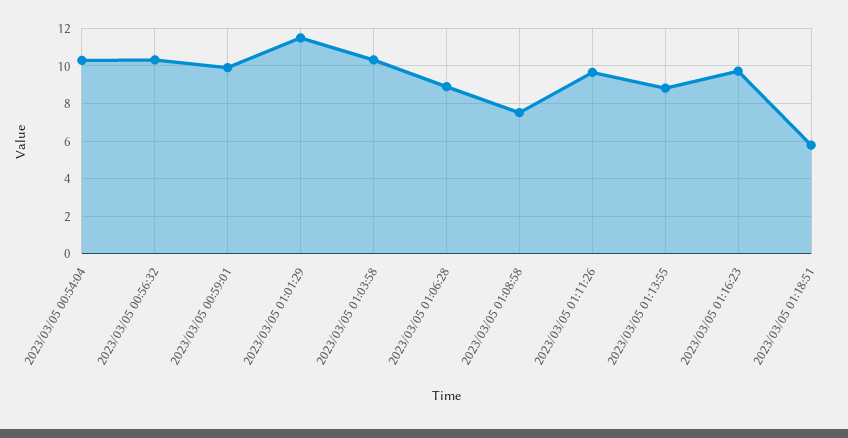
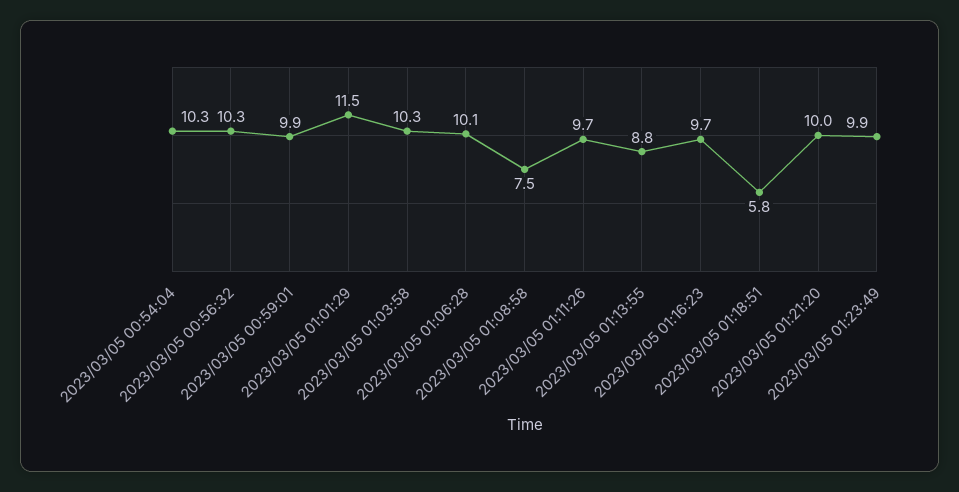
2023/03/05 01:06:28: 9 -> 10.1
2023/03/05 01:21:20: none -> 10
2023/03/05 01:23:49: none -> 9.9

